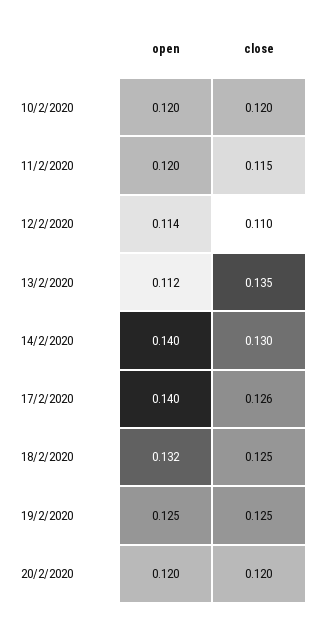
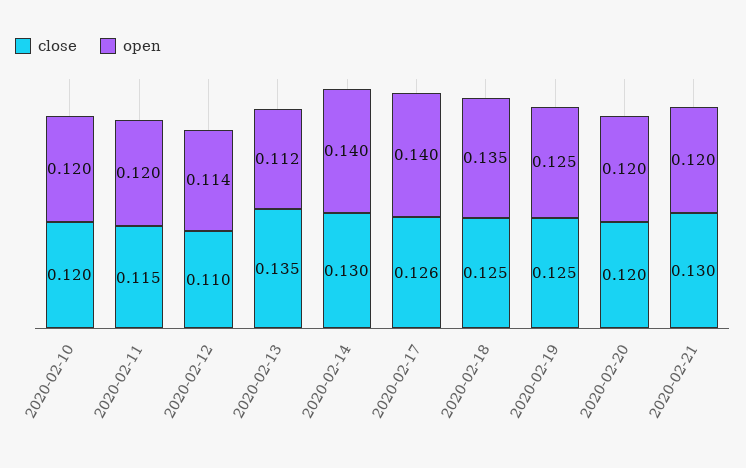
open, 18/2/2020: 0.132 -> 0.135
close, 2020-02-21: none -> 0.13
open, 2020-02-21: none -> 0.12

